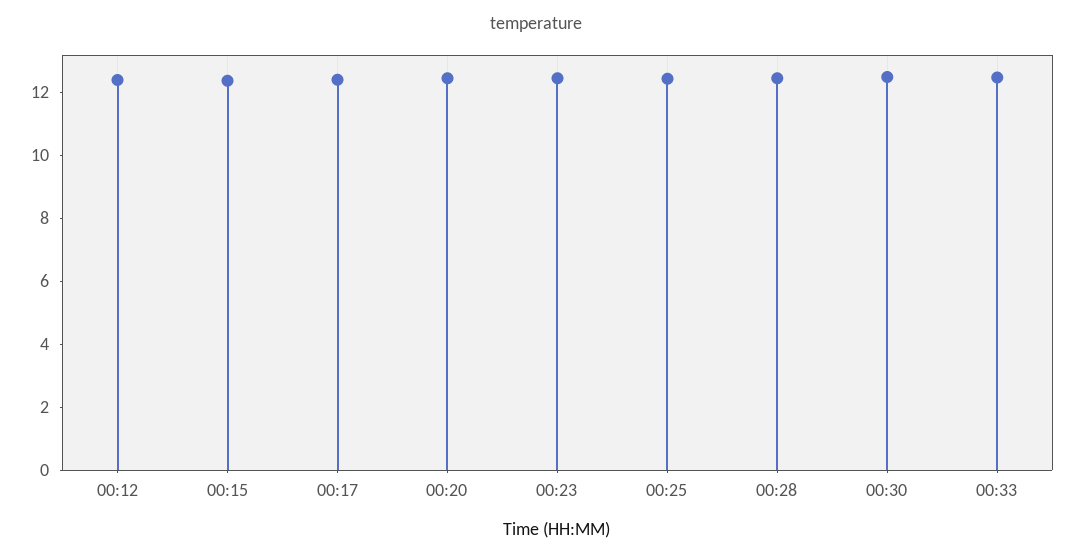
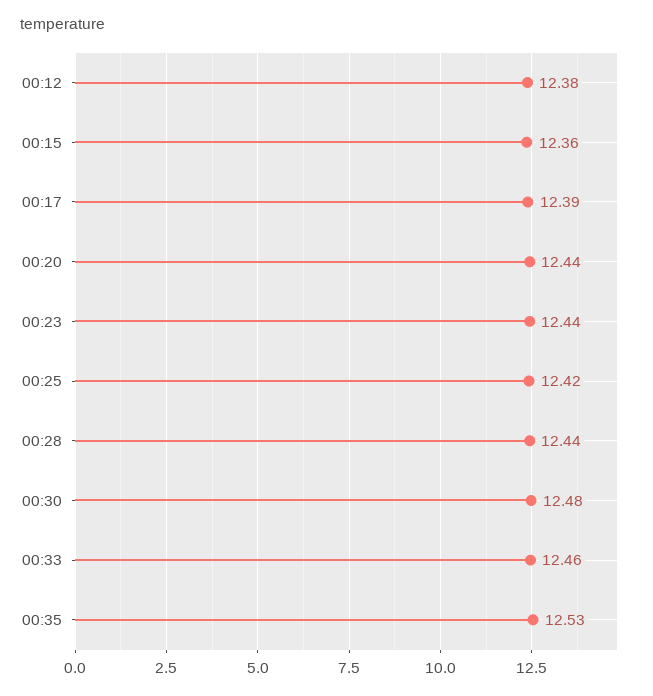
00:35: none -> 12.53

